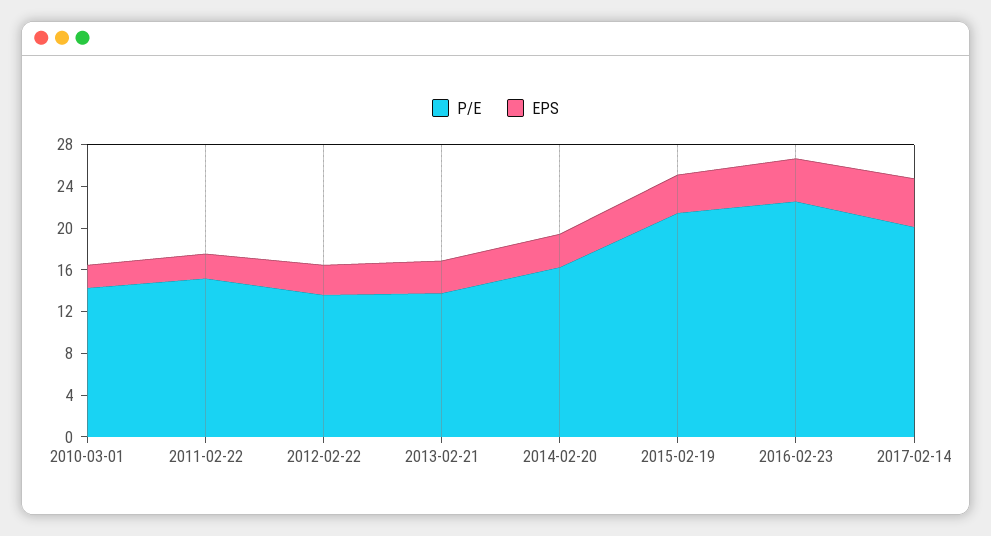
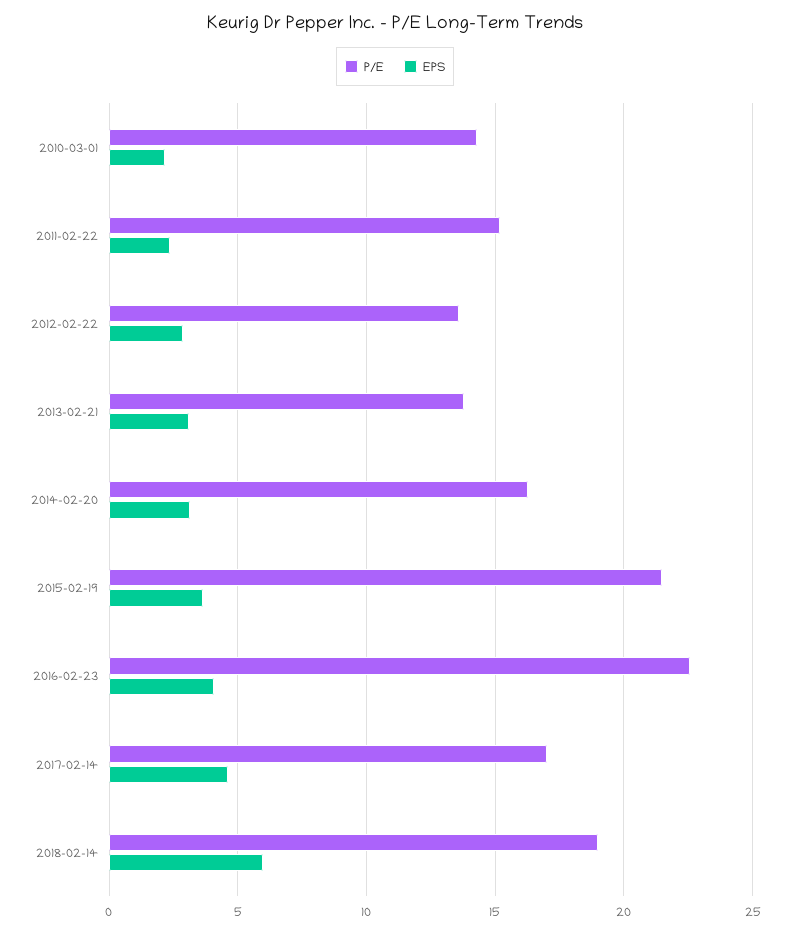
P/E, 2017-02-14: 20 -> 17
P/E, 2018-02-14: none -> 19
EPS, 2018-02-14: none -> 6

